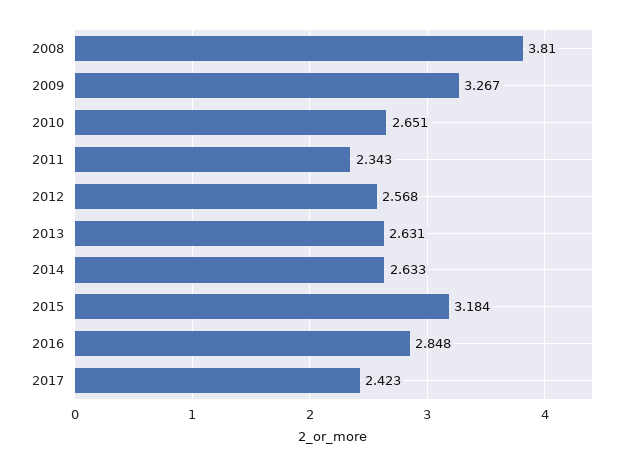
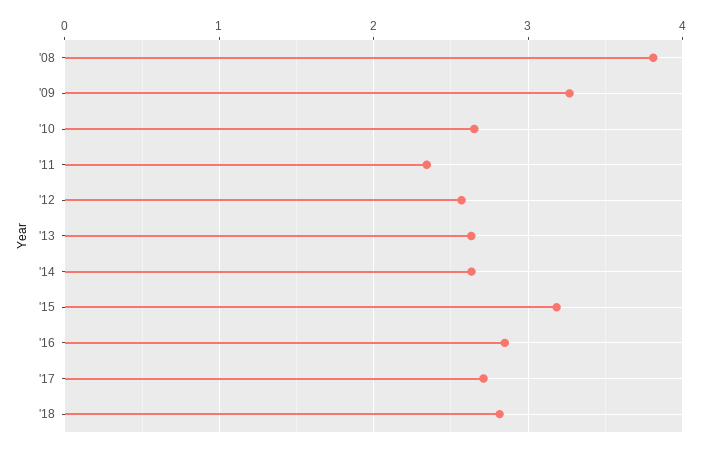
2017: 2.423 -> 2.7
'18: none -> 2.8

